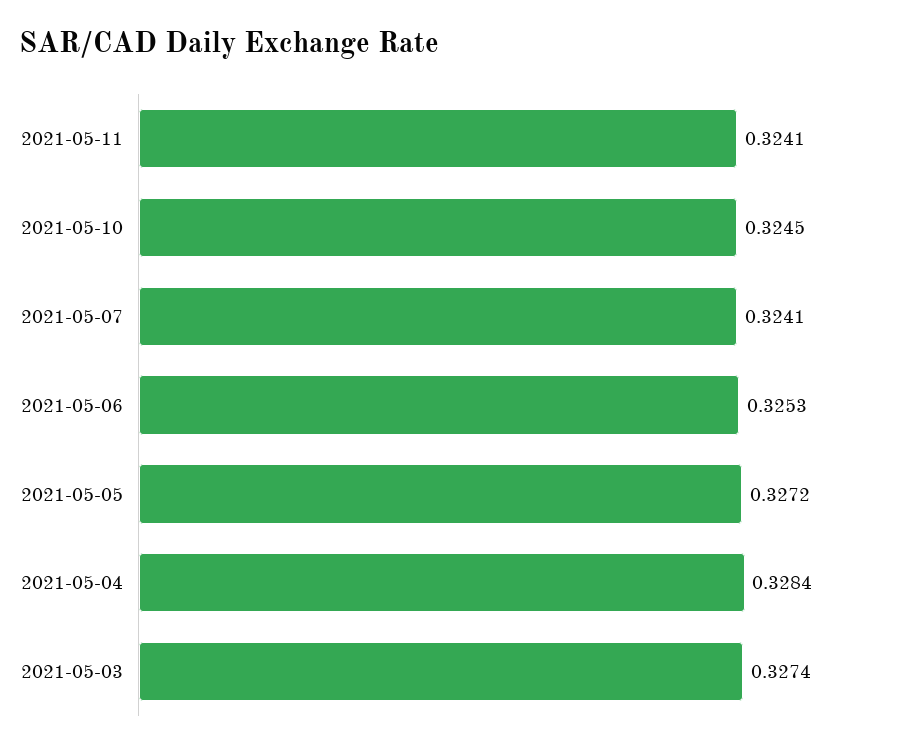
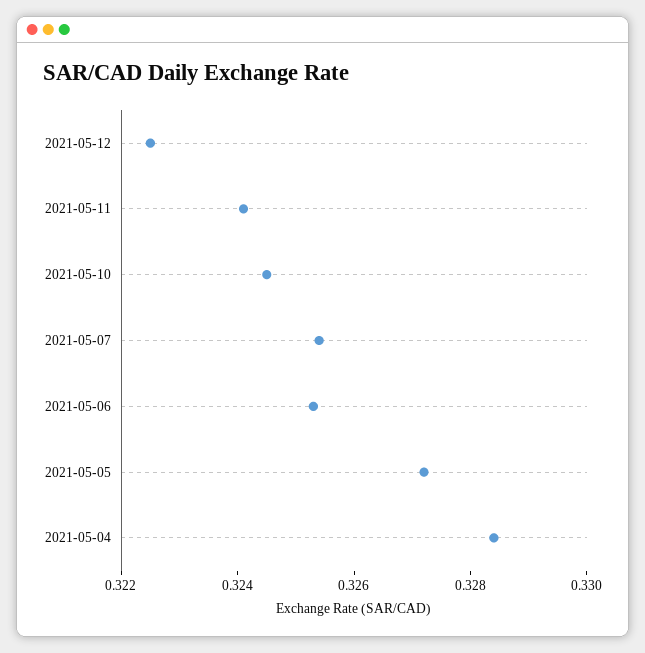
2021-05-07: 0.3241 -> 0.3255
2021-05-03: 0.3274 -> none
2021-05-12: none -> 0.3225

